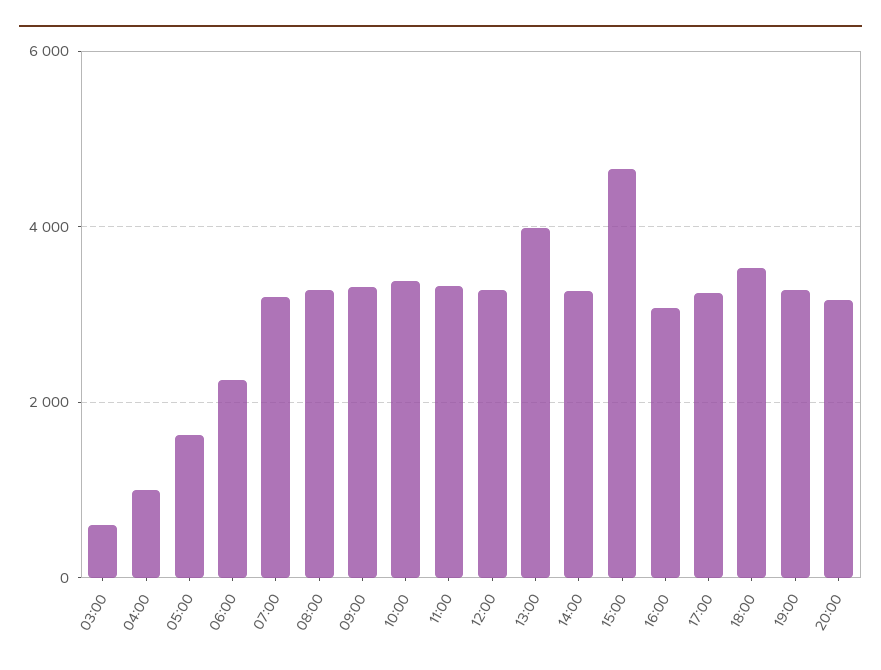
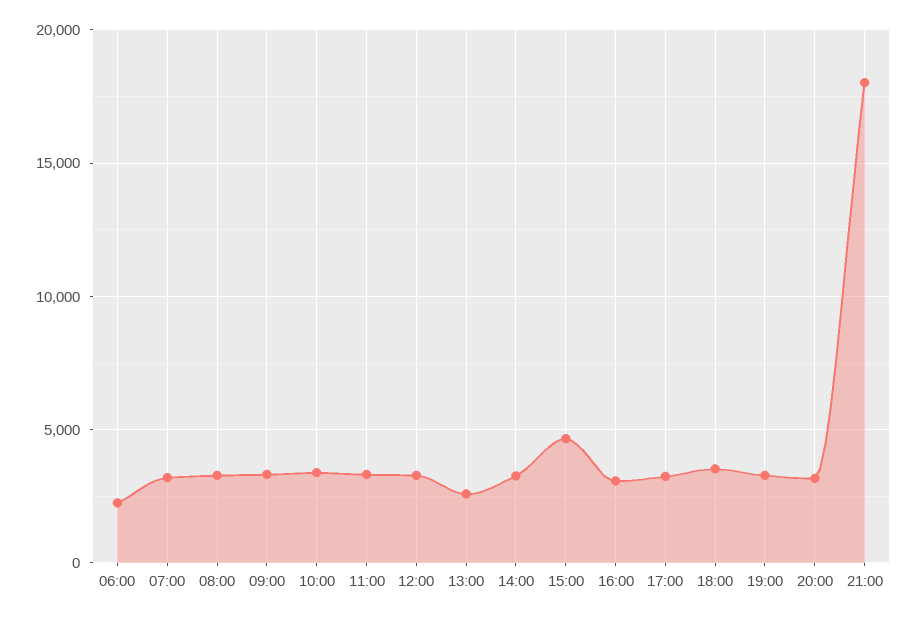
03:00: 600 -> none
04:00: 1000 -> none
05:00: 1600 -> none
13:00: 4000 -> 2500
21:00: none -> 18000

